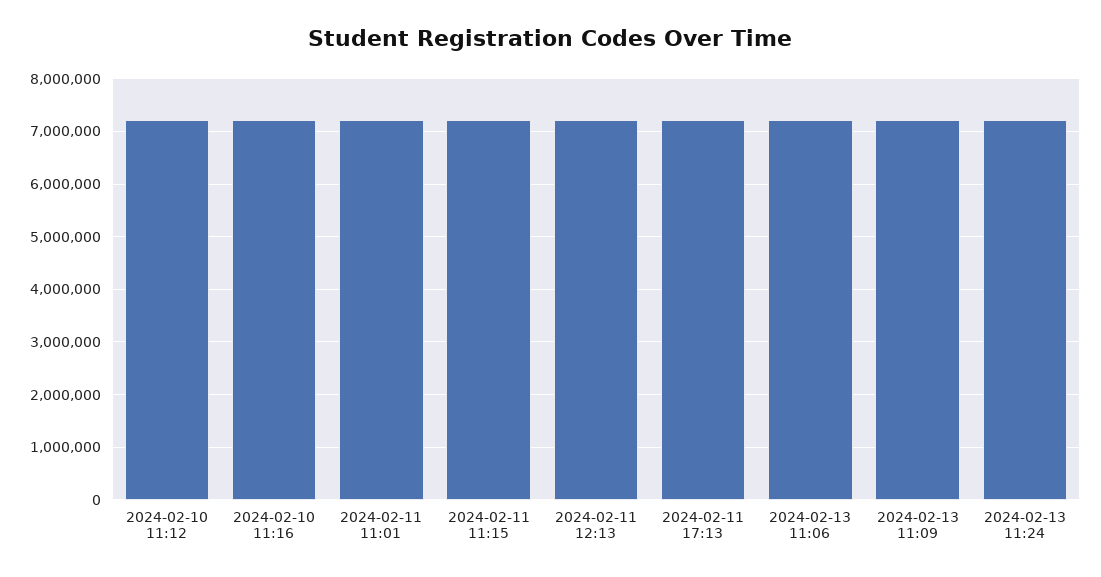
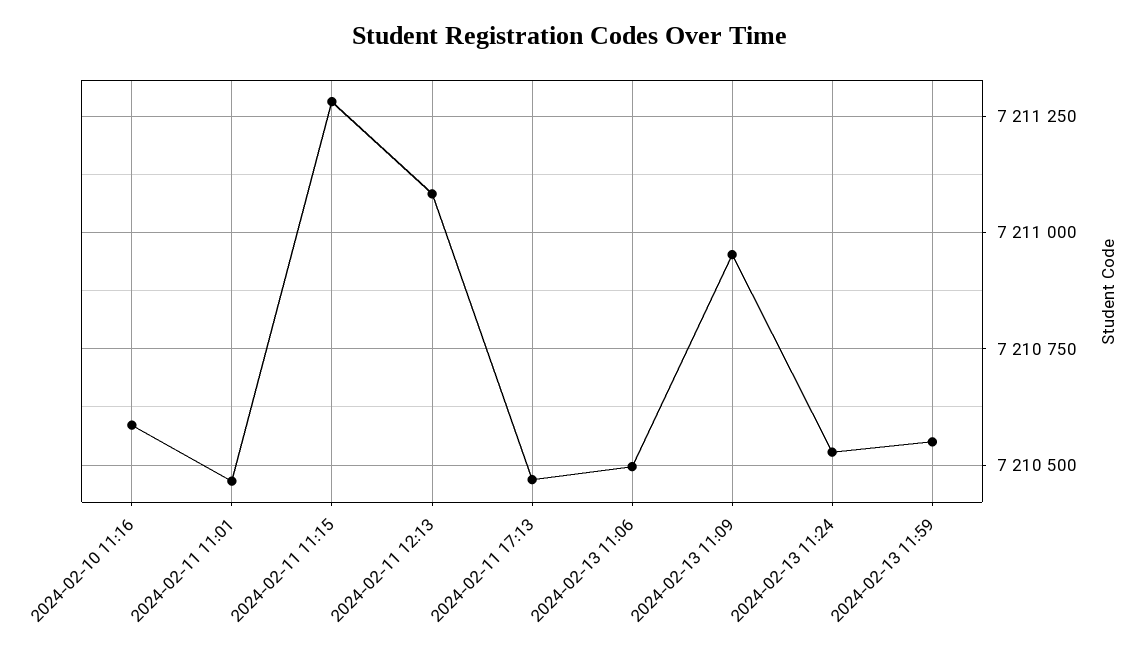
2024-02-10 11:12: 7200000 -> none
2024-02-13 11:59: none -> 7210550

